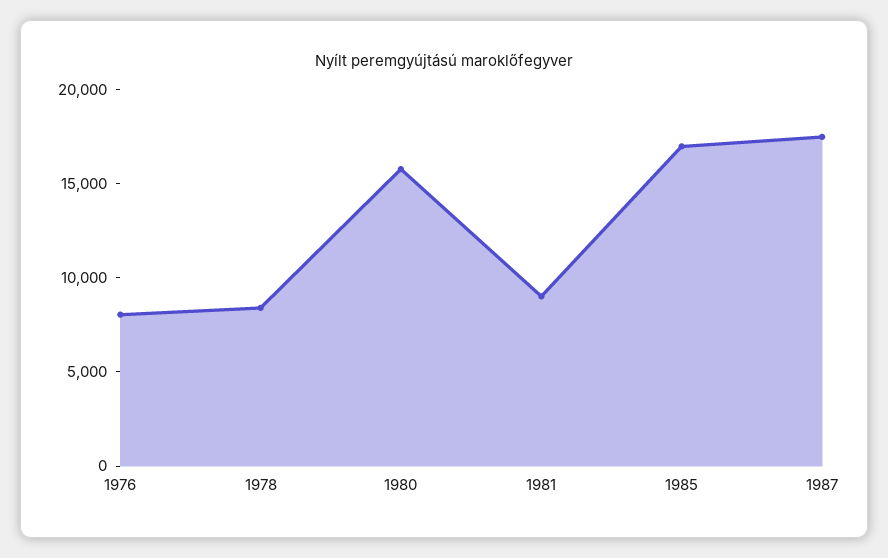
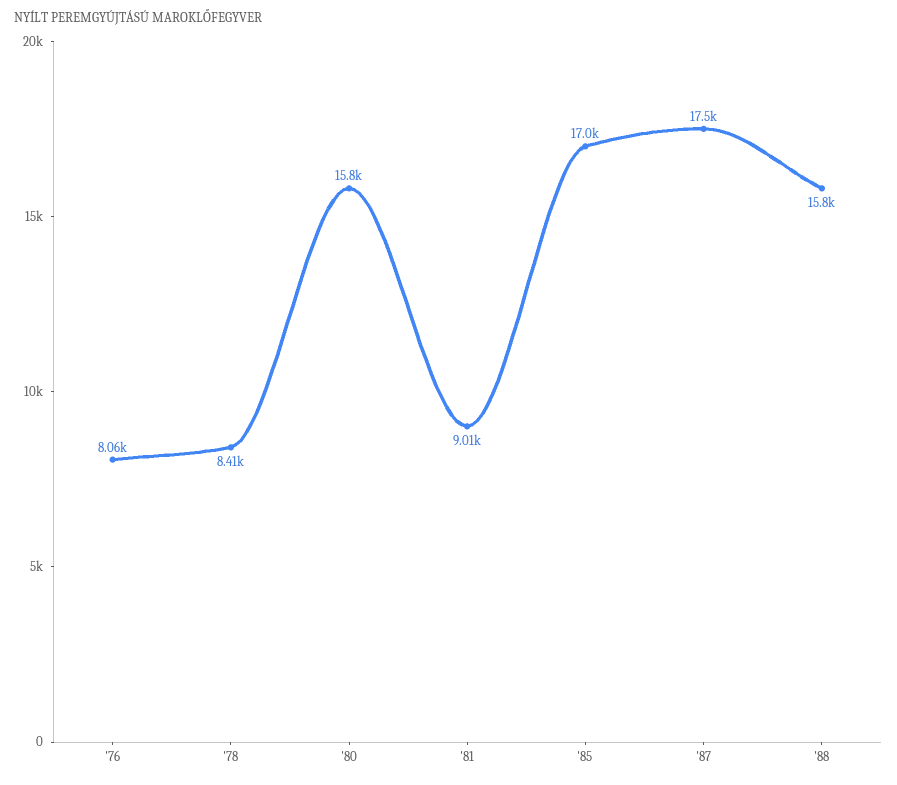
'88: none -> 15800

